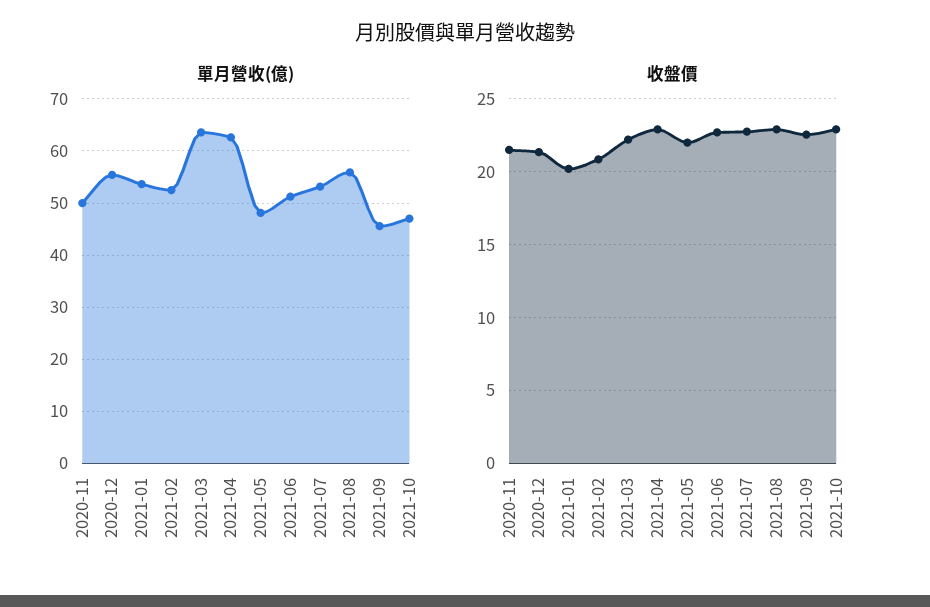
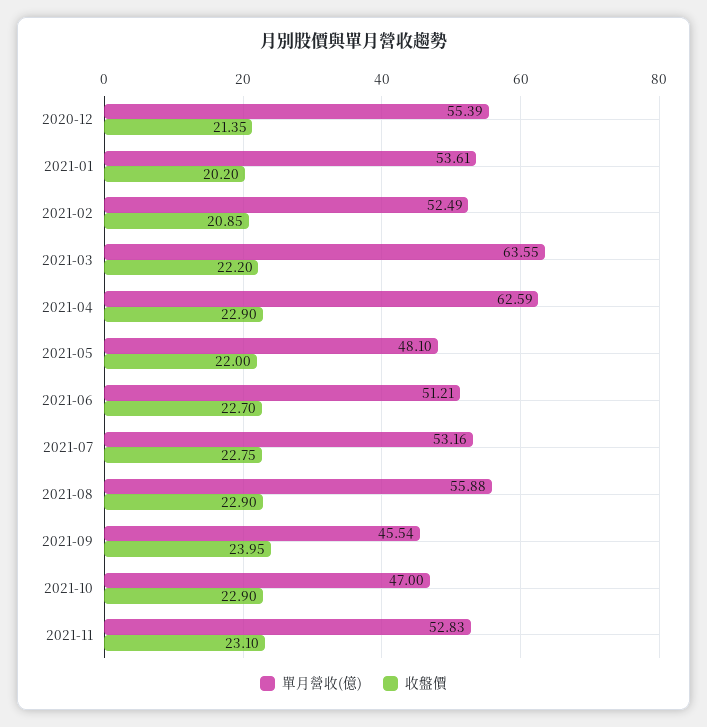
單月營收(億), 2020-11: 50 -> none
收盤價, 2020-11: 21.5 -> none
收盤價, 2021-09: 22.5 -> 23.95
單月營收(億), 2021-11: none -> 52.83
收盤價, 2021-11: none -> 23.1

